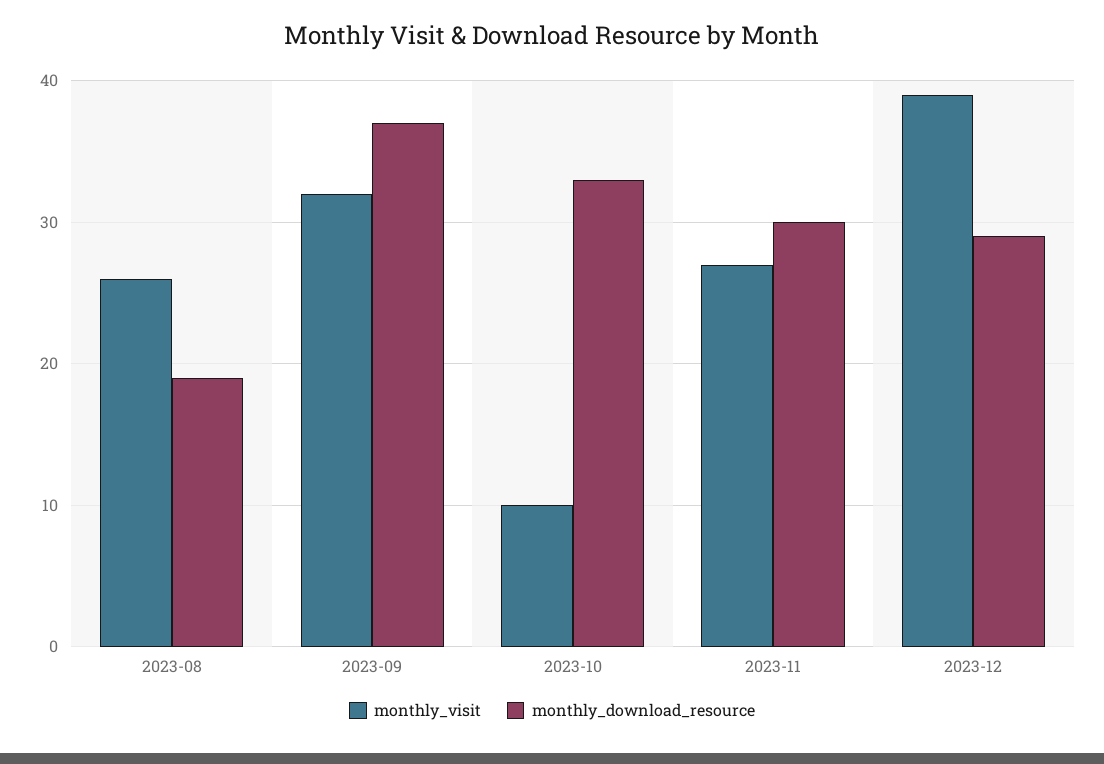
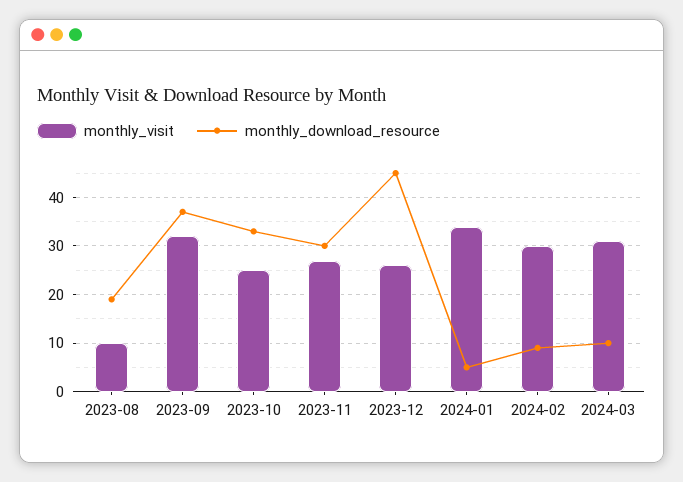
monthly_visit, 2023-08: 26 -> 10
monthly_visit, 2023-10: 10 -> 25
monthly_visit, 2023-12: 39 -> 25
monthly_download_resource, 2023-12: 29 -> 45
monthly_visit, 2024-01: none -> 35
monthly_download_resource, 2024-01: none -> 5
monthly_visit, 2024-02: none -> 30
monthly_download_resource, 2024-02: none -> 10
monthly_visit, 2024-03: none -> 30
monthly_download_resource, 2024-03: none -> 10

